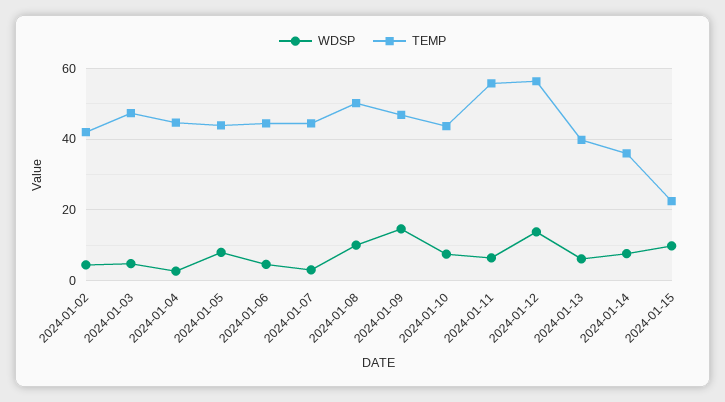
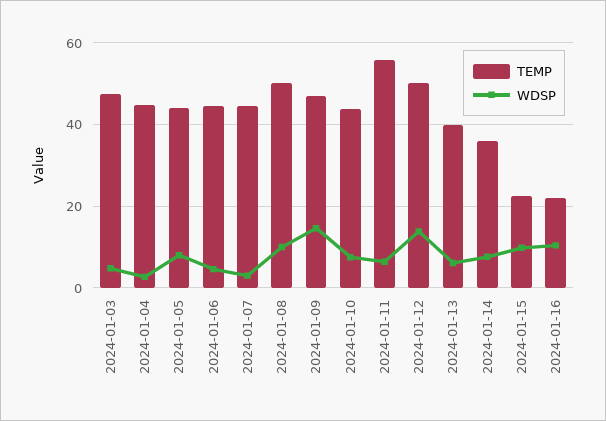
WDSP, 2024-01-02: 4 -> none
TEMP, 2024-01-02: 42 -> none
TEMP, 2024-01-12: 56 -> 50
TEMP, 2024-01-16: none -> 22
WDSP, 2024-01-16: none -> 10

